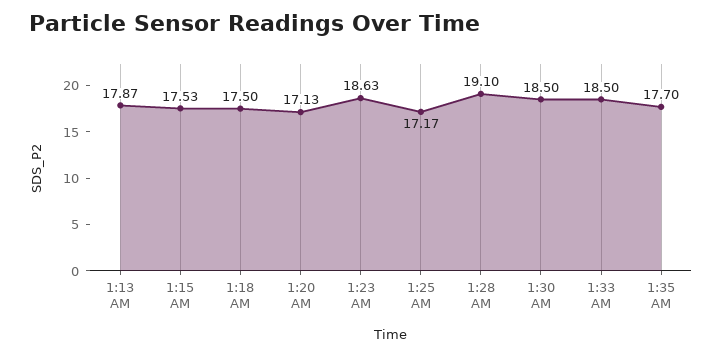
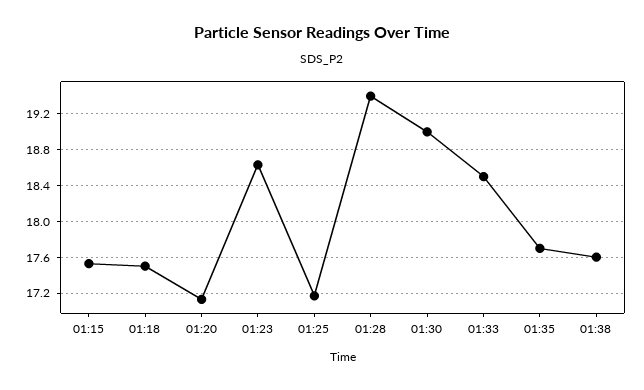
1:13 AM: 17.87 -> none
1:28 AM: 19.1 -> 19.4
1:30 AM: 18.5 -> 19
01:38: none -> 17.6

